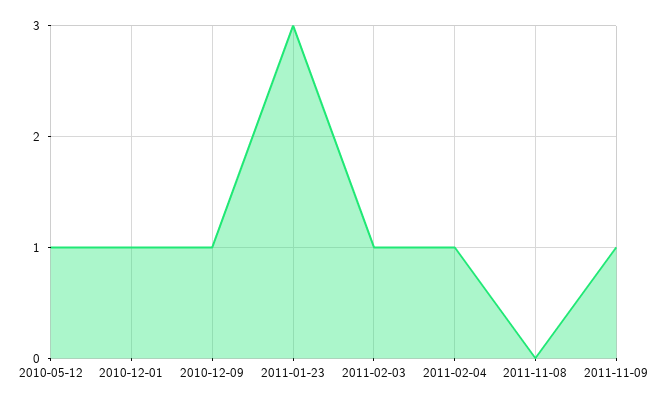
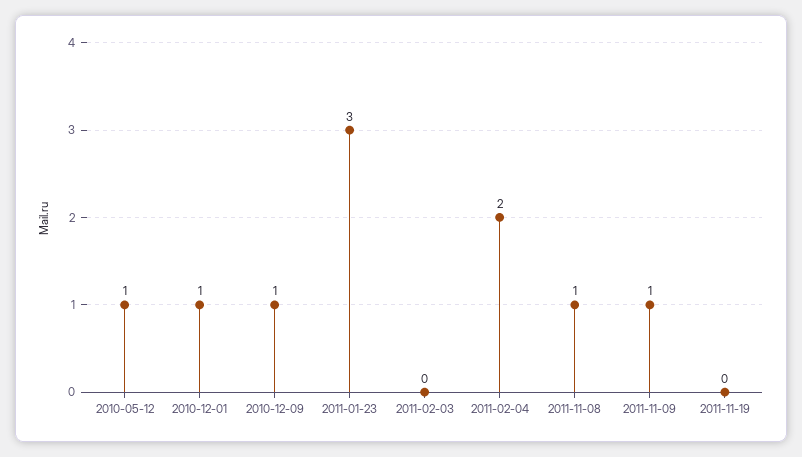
2011-02-03: 1 -> 0
2011-02-04: 1 -> 2
2011-11-08: 0 -> 1
2011-11-19: none -> 0

